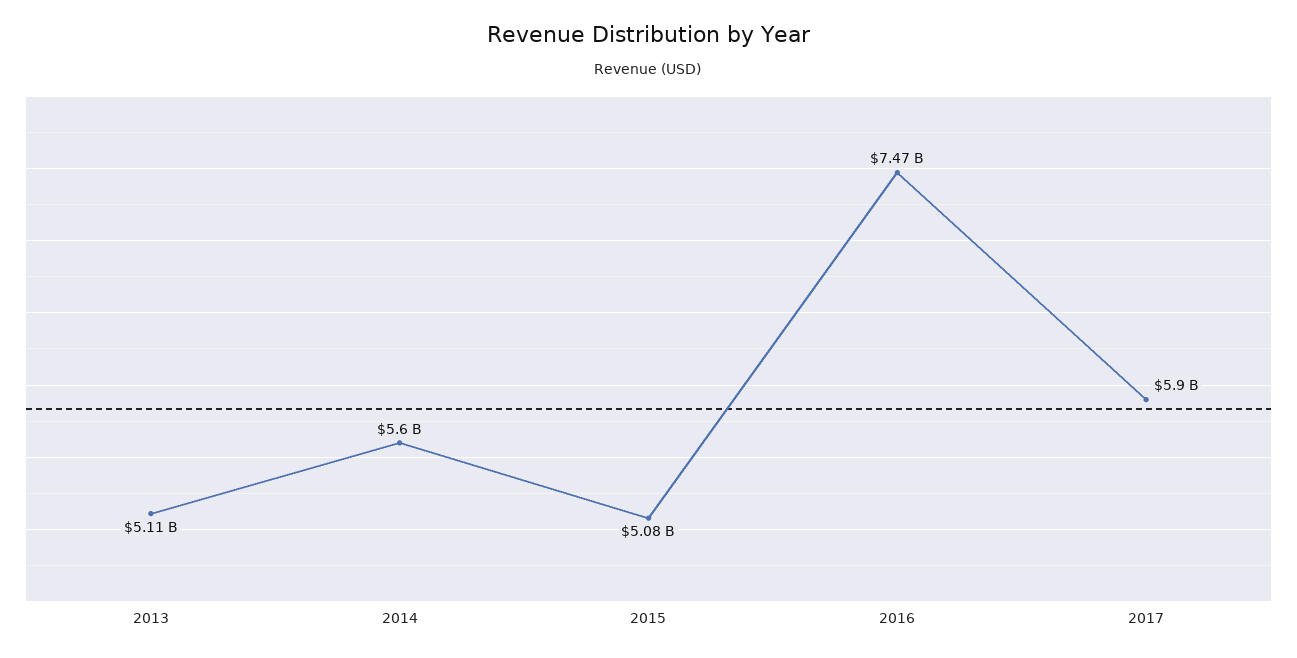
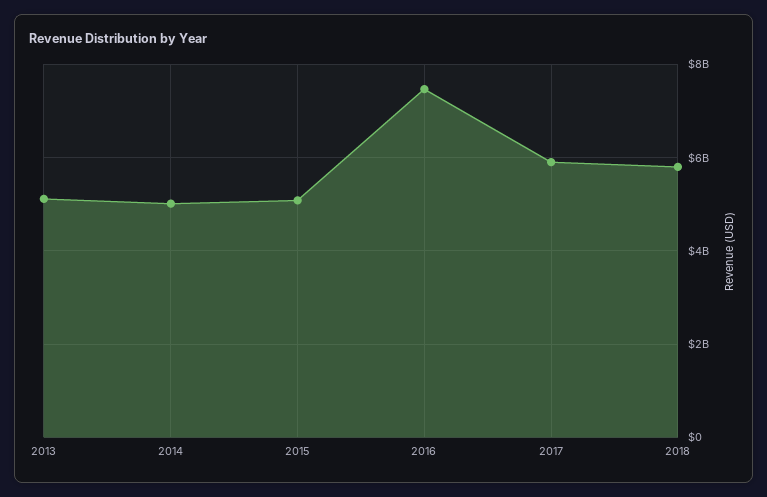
2014: 5600000000 -> 5000000000
2018: none -> 5800000000

